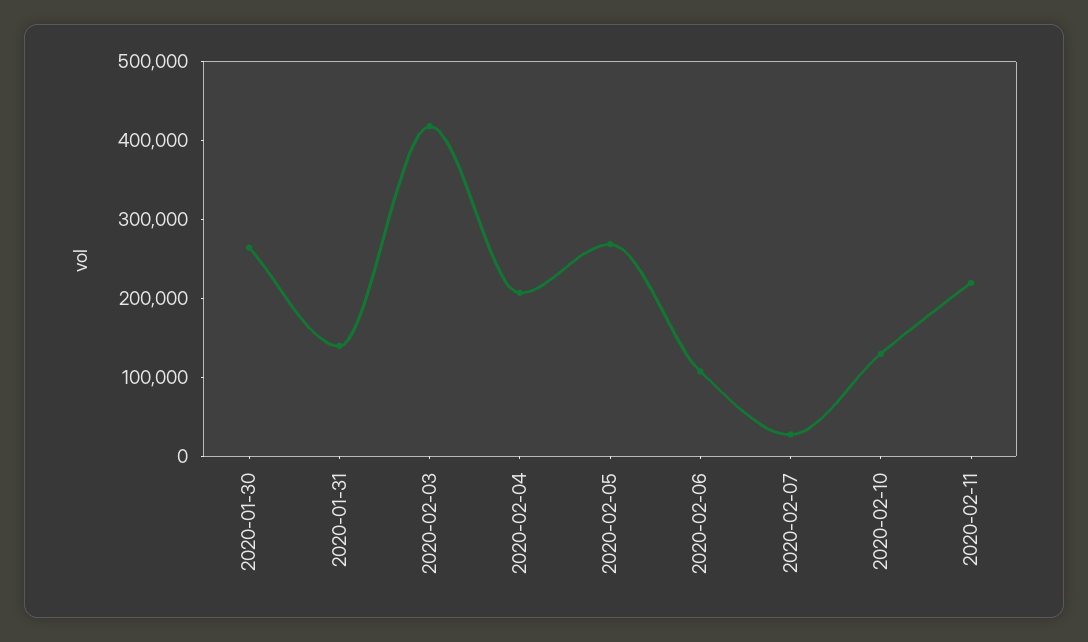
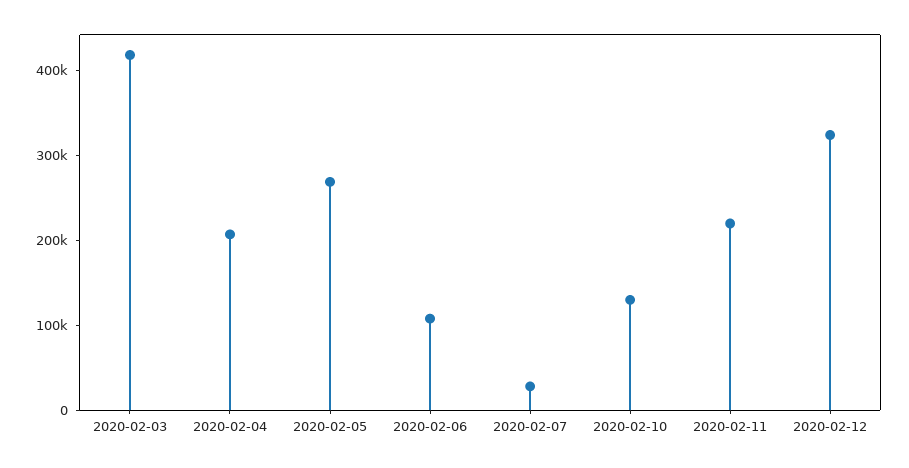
2020-01-30: 260000 -> none
2020-01-31: 140000 -> none
2020-02-12: none -> 320000

